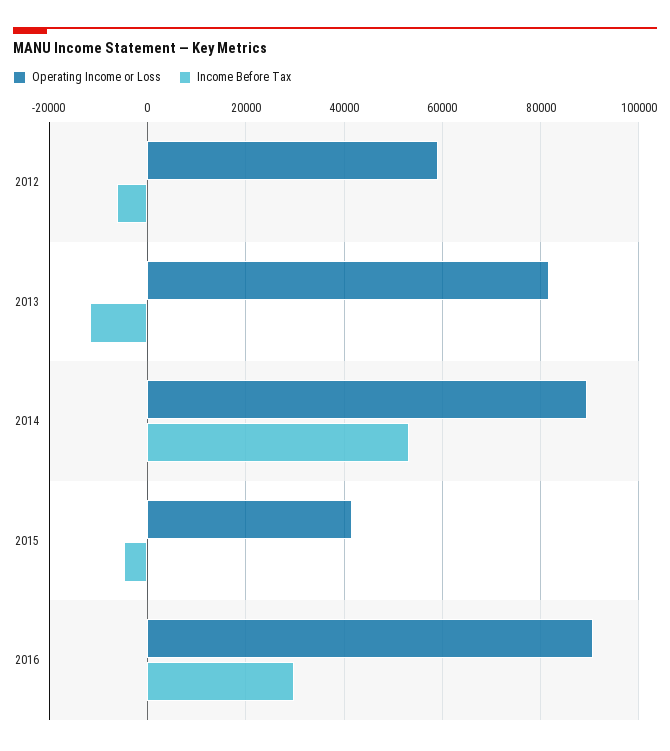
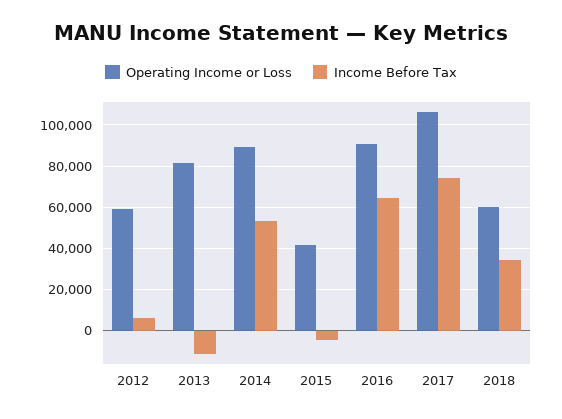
Income Before Tax, 2012: -6000 -> 5000
Income Before Tax, 2016: 30000 -> 65000
Operating Income or Loss, 2017: none -> 105000
Income Before Tax, 2017: none -> 75000
Operating Income or Loss, 2018: none -> 60000
Income Before Tax, 2018: none -> 35000

